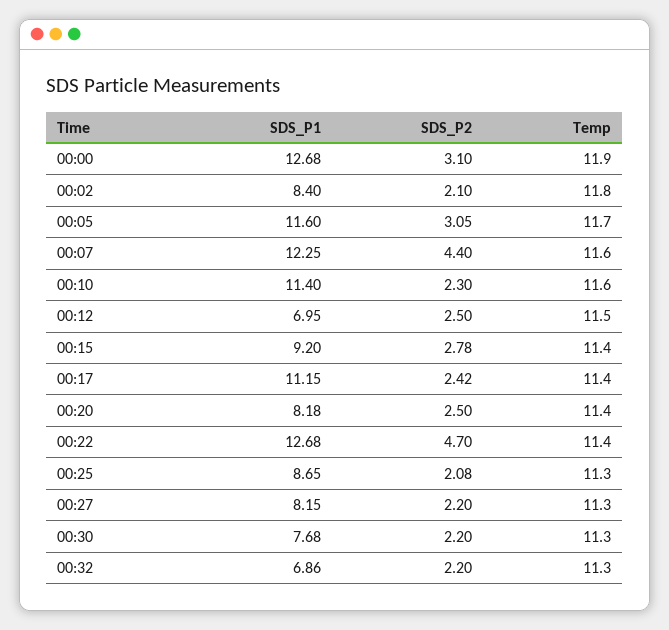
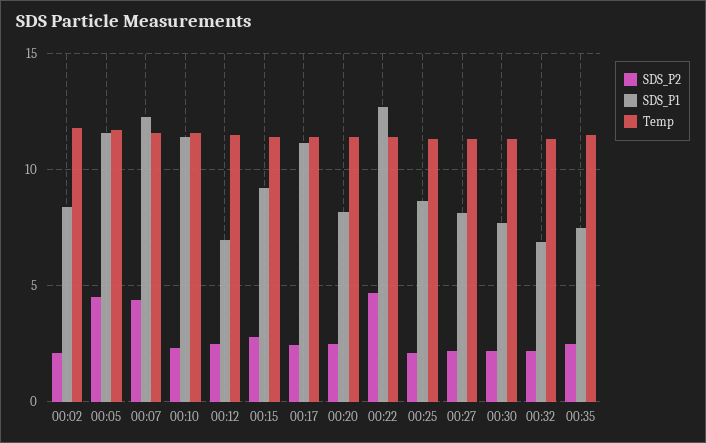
SDS_P1, 00:00: 12.68 -> none
SDS_P2, 00:00: 3.1 -> none
Temp, 00:00: 11.9 -> none
SDS_P2, 00:05: 3.05 -> 4.5
SDS_P2, 00:35: none -> 2.5
SDS_P1, 00:35: none -> 7.5
Temp, 00:35: none -> 11.5

